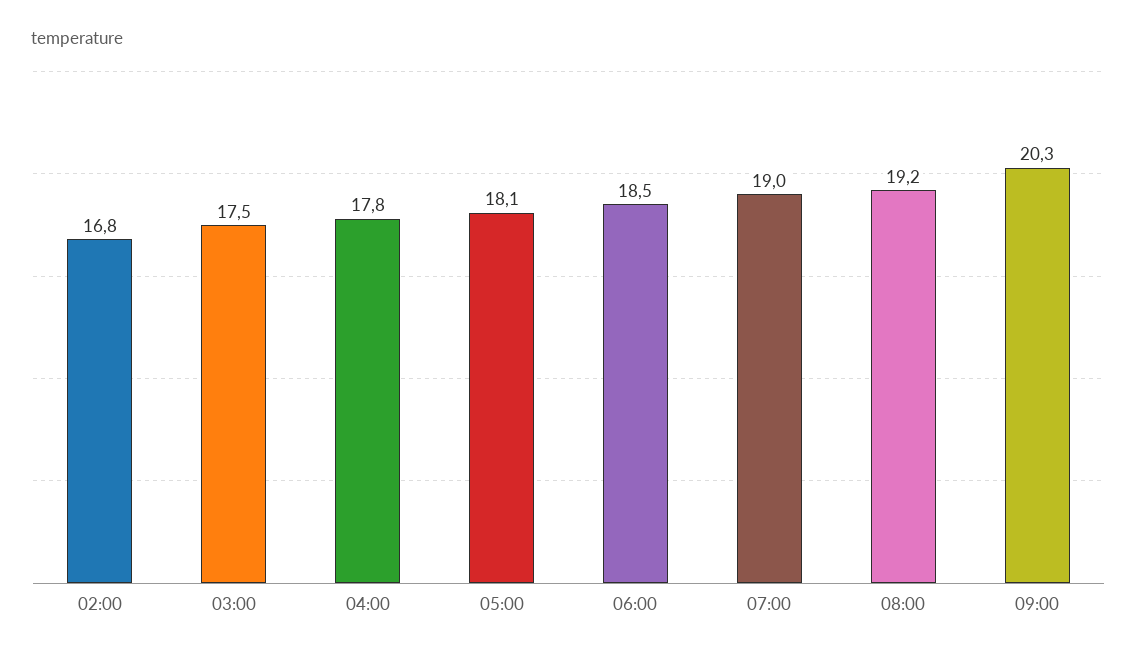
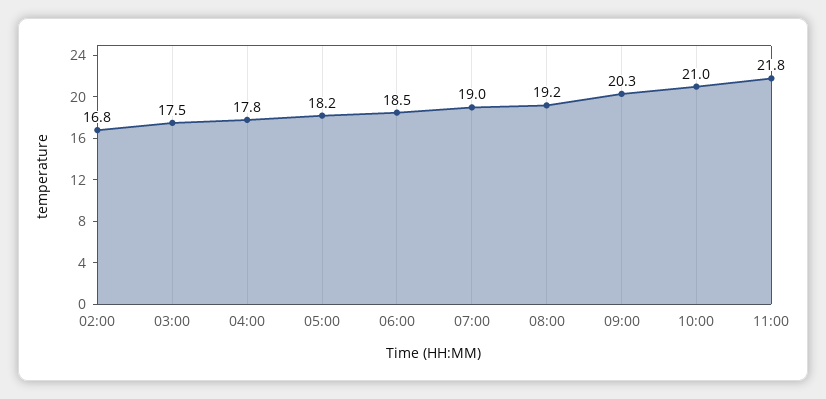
05:00: 18.1 -> 18.2
10:00: none -> 21
11:00: none -> 21.8

